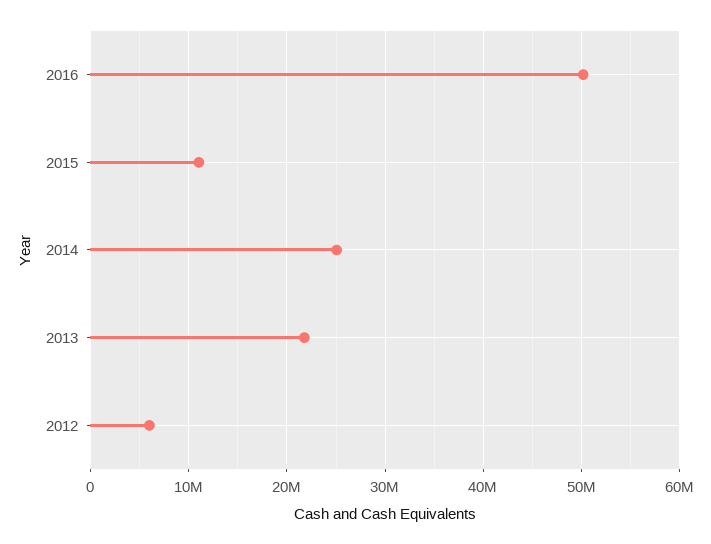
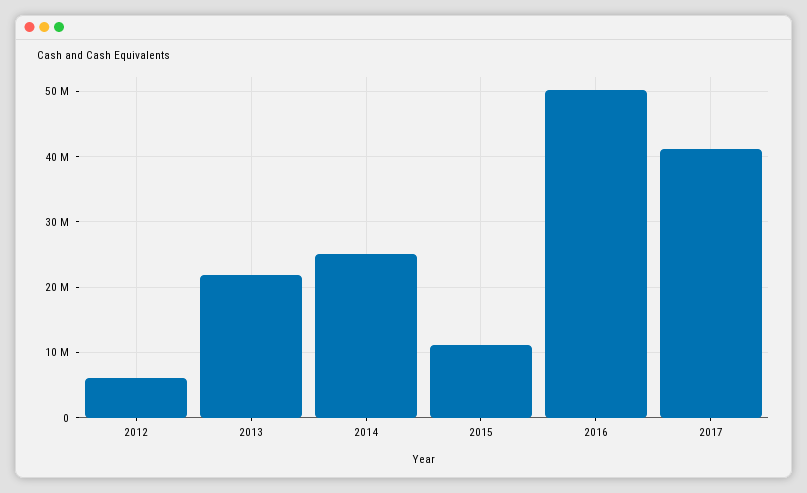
2017: none -> 41000000

